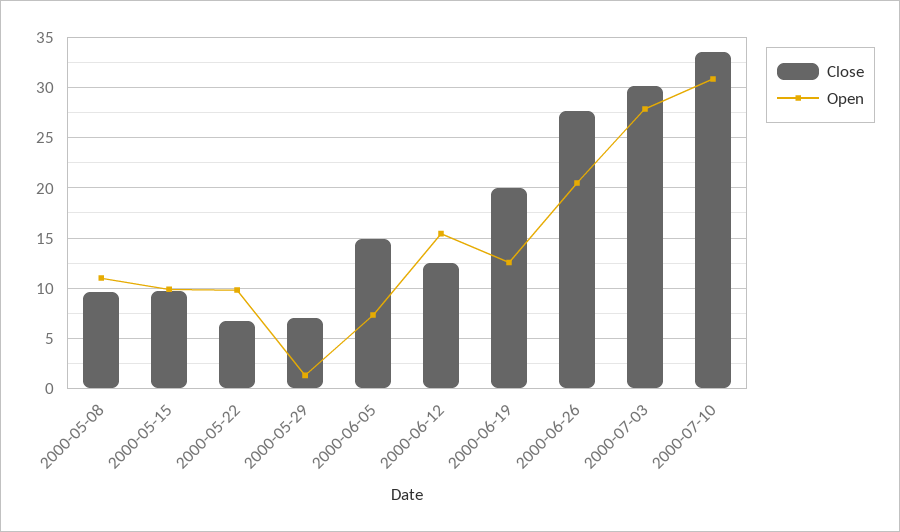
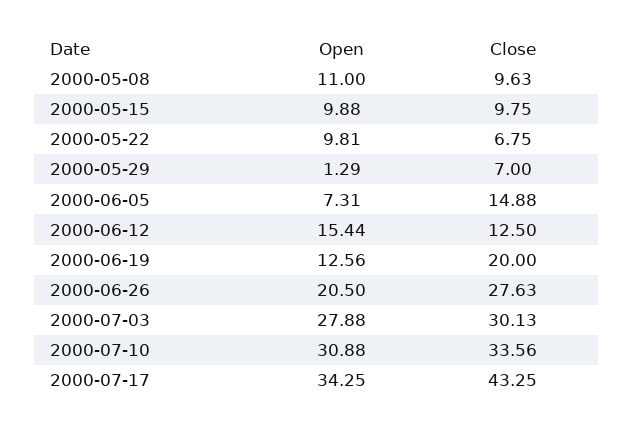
Open, 2000-07-17: none -> 34.25
Close, 2000-07-17: none -> 43.25

